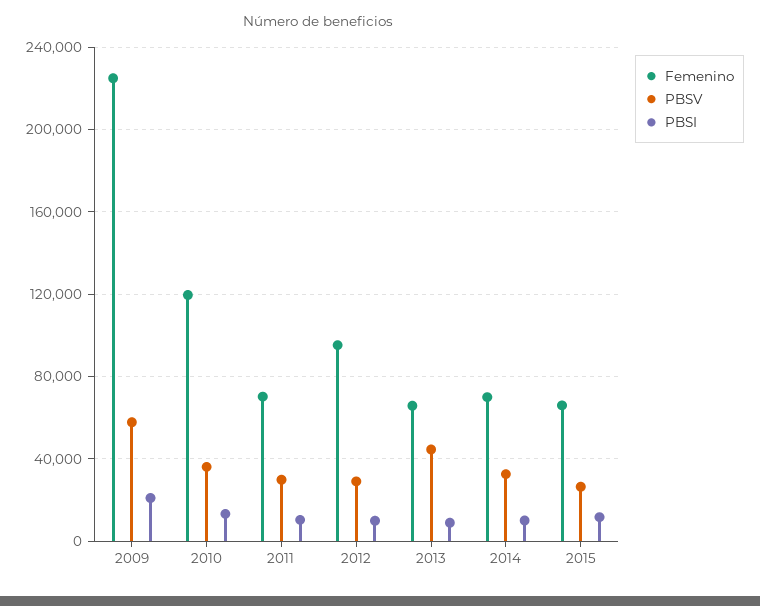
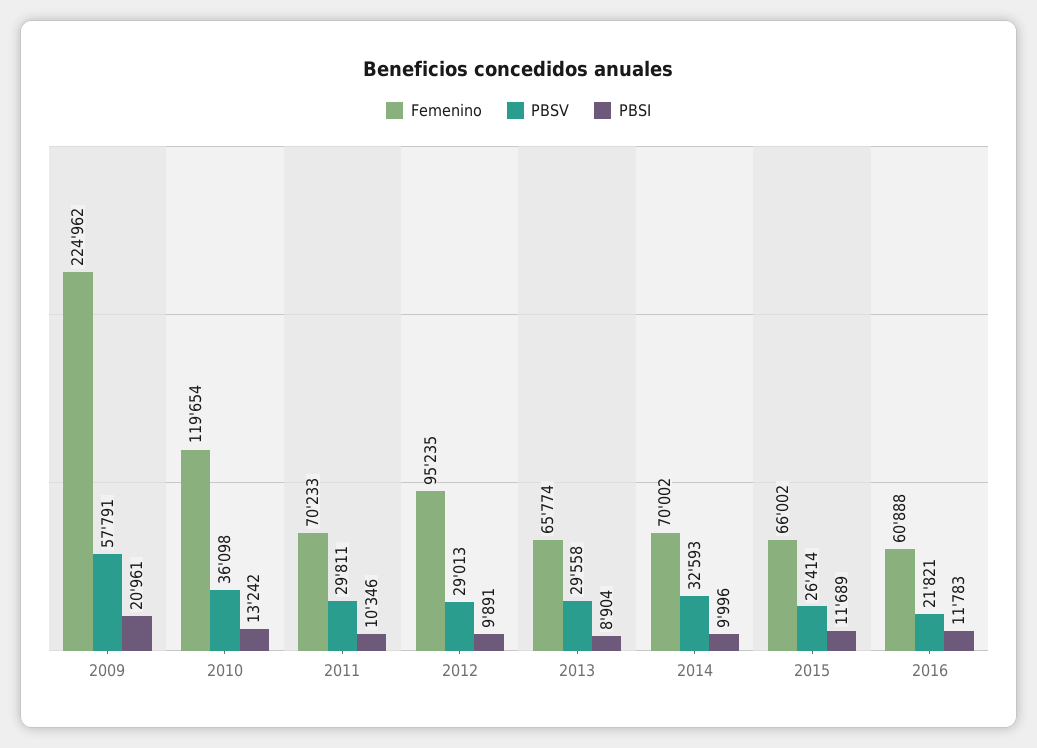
PBSV, 2013: 45000 -> 29558
Femenino, 2016: none -> 60888
PBSV, 2016: none -> 21821
PBSI, 2016: none -> 11783

